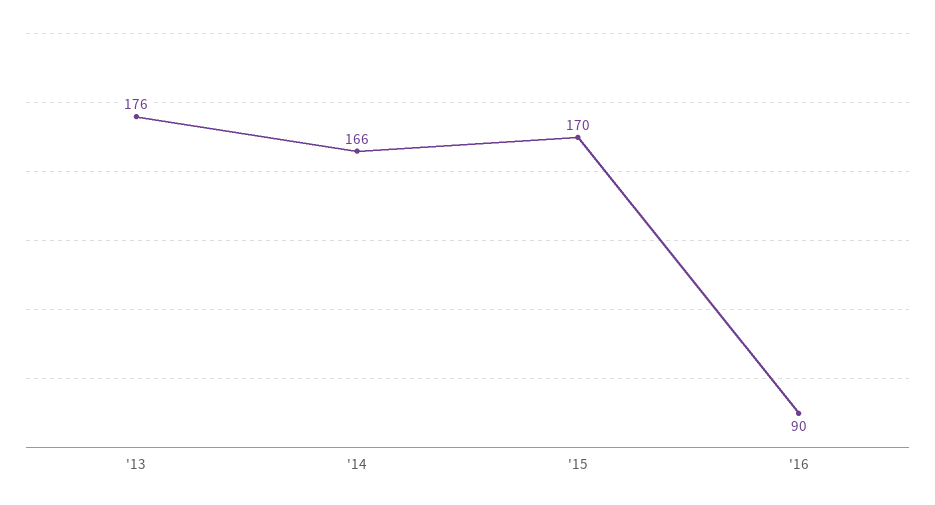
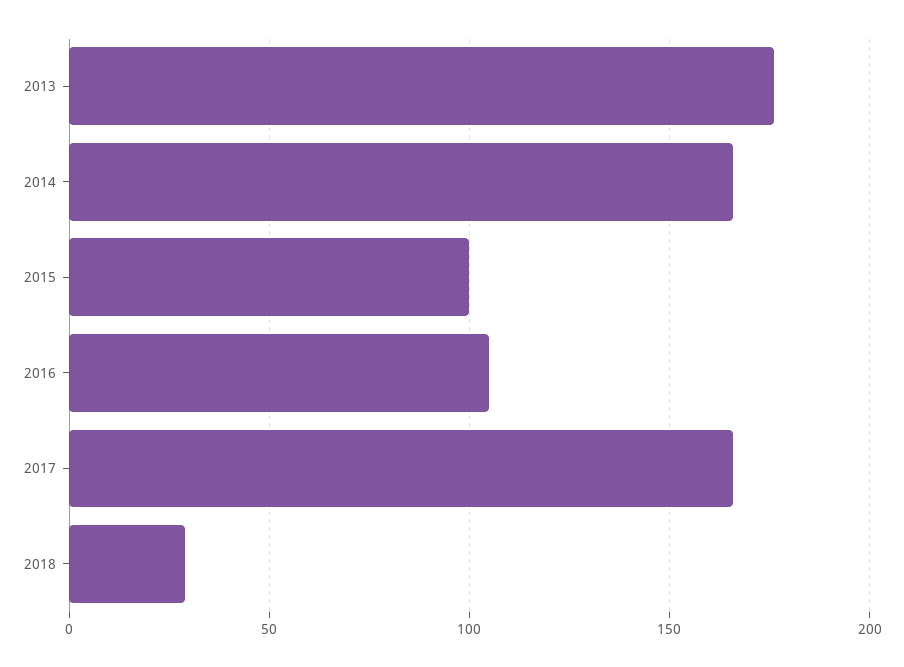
'15: 170 -> 100
'16: 90 -> 105
2017: none -> 165
2018: none -> 30

